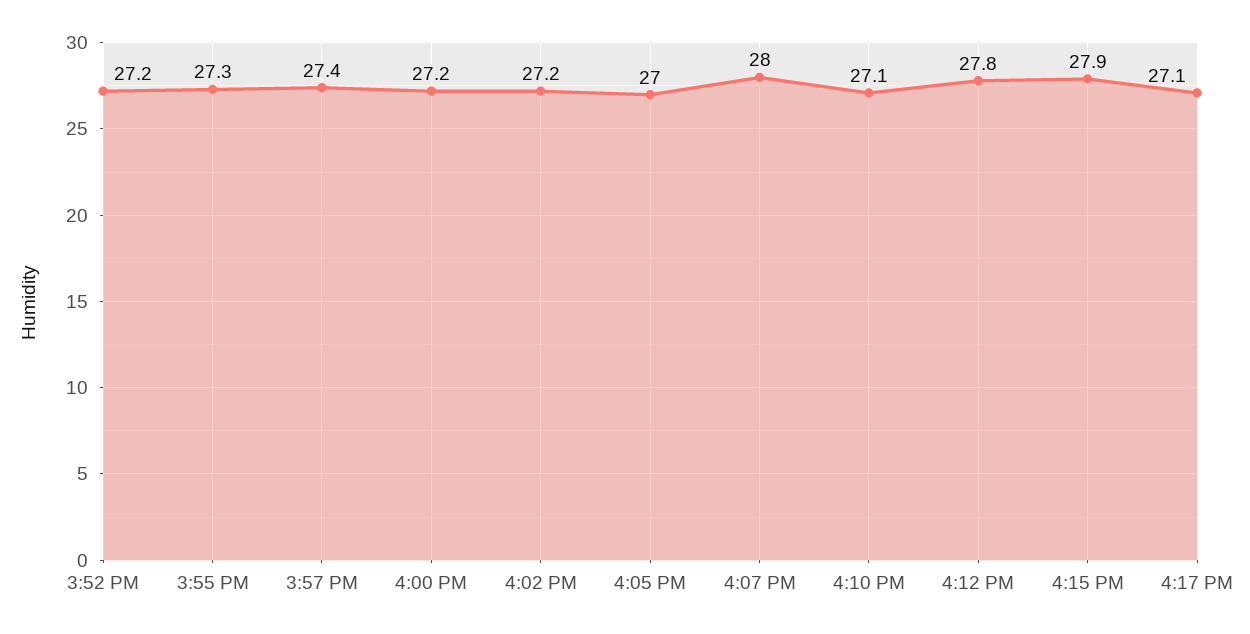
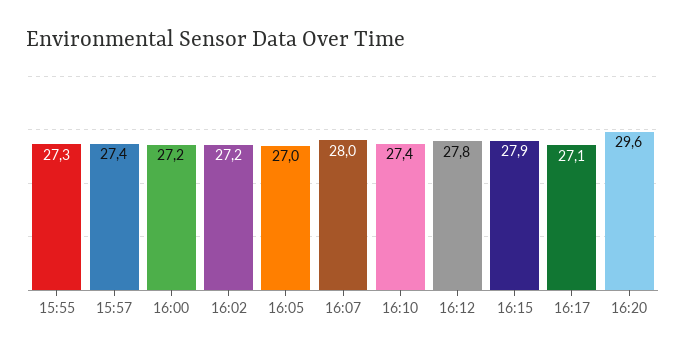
3:52 PM: 27.2 -> none
4:10 PM: 27.1 -> 27.4
16:20: none -> 29.6

